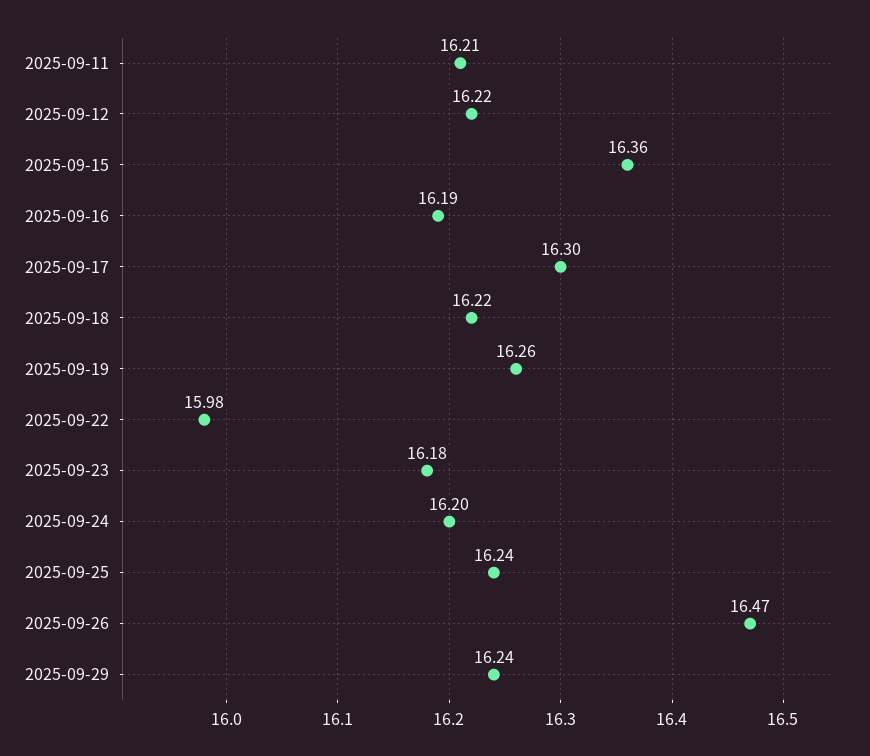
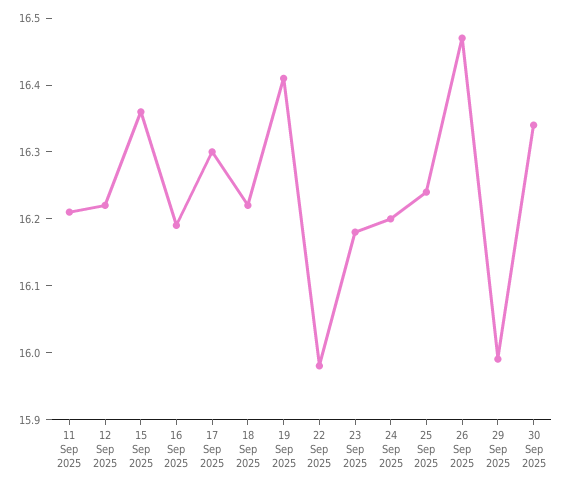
2025-09-19: 16.26 -> 16.4
2025-09-29: 16.24 -> 16
30 Sep 2025: none -> 16.35

